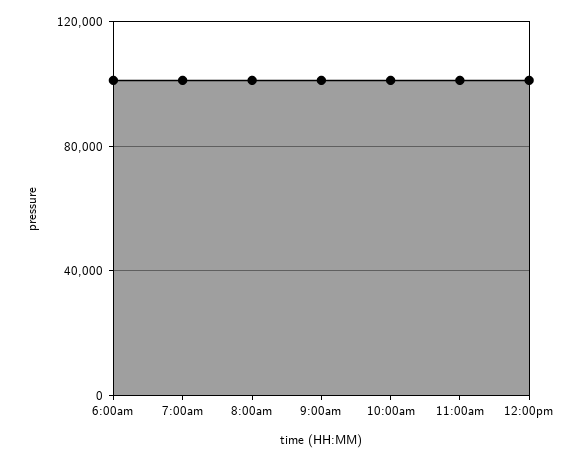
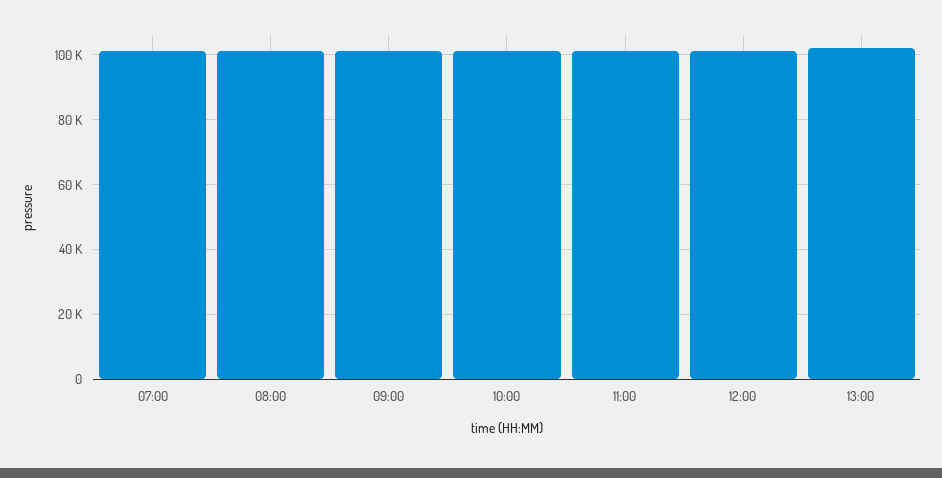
6:00am: 100000 -> none
13:00: none -> 102000

